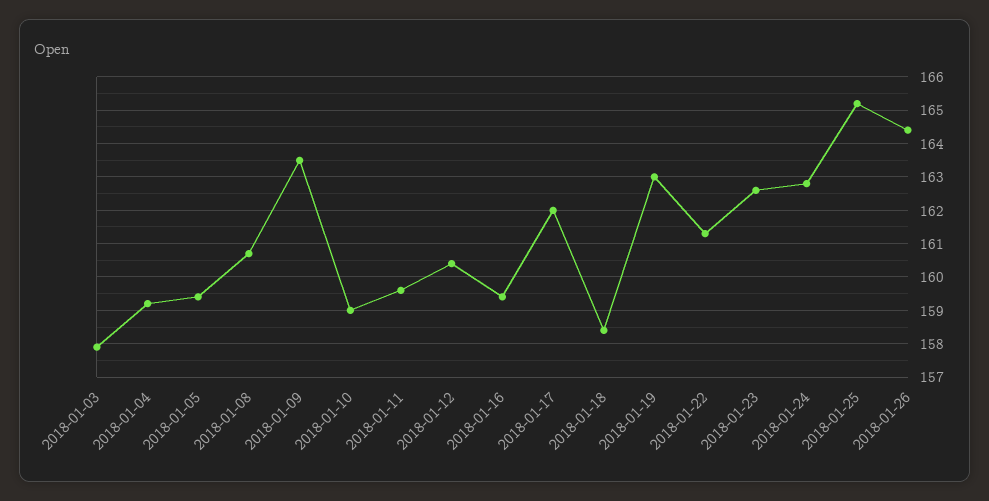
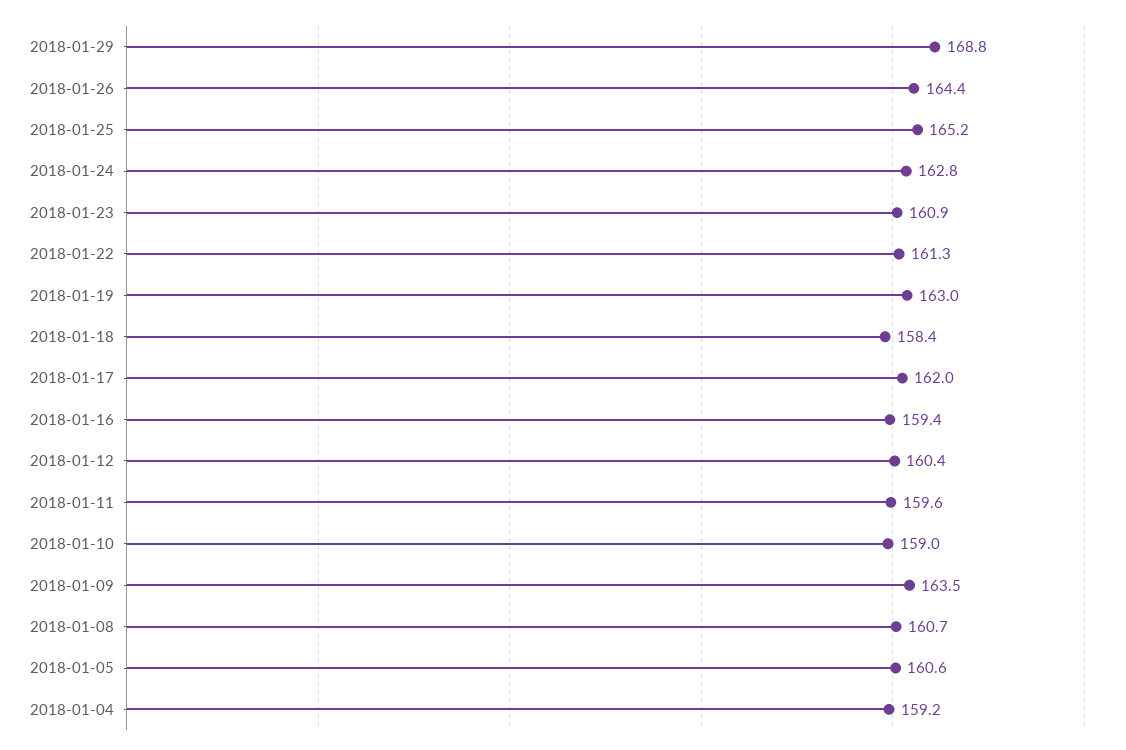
2018-01-03: 158 -> none
2018-01-05: 159.5 -> 160.6
2018-01-23: 162.5 -> 160.9
2018-01-29: none -> 168.8

